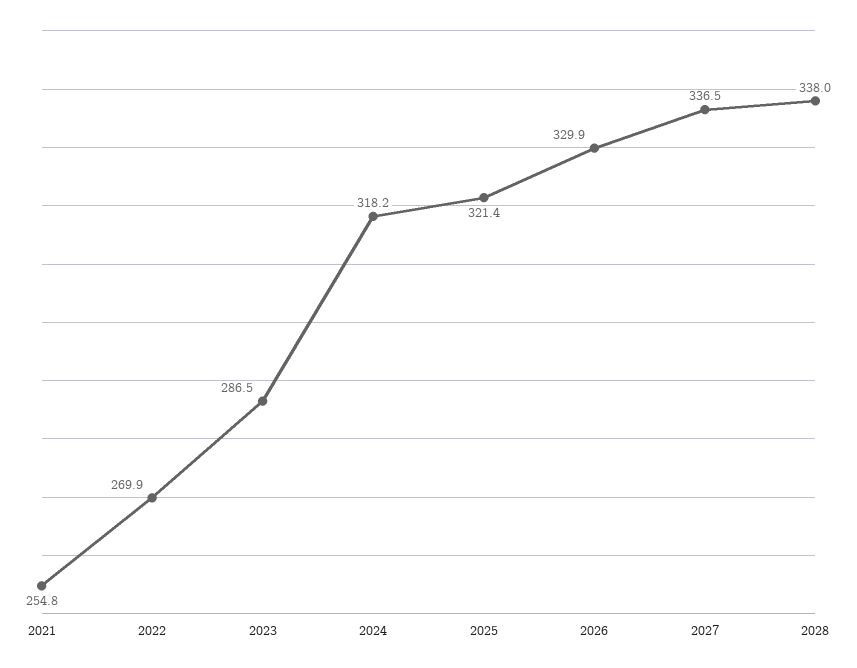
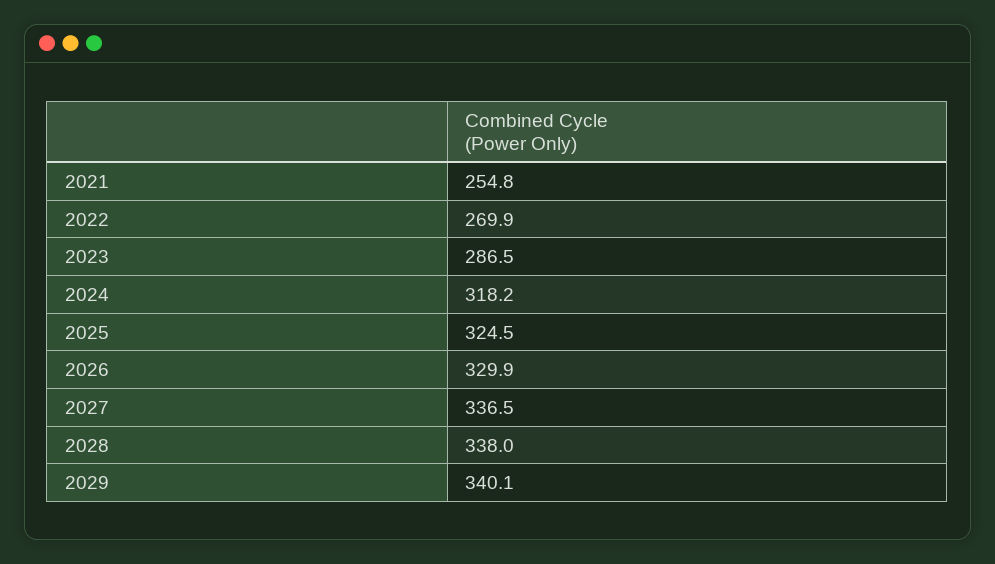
2025: 321.4 -> 324.5
2029: none -> 340.1

